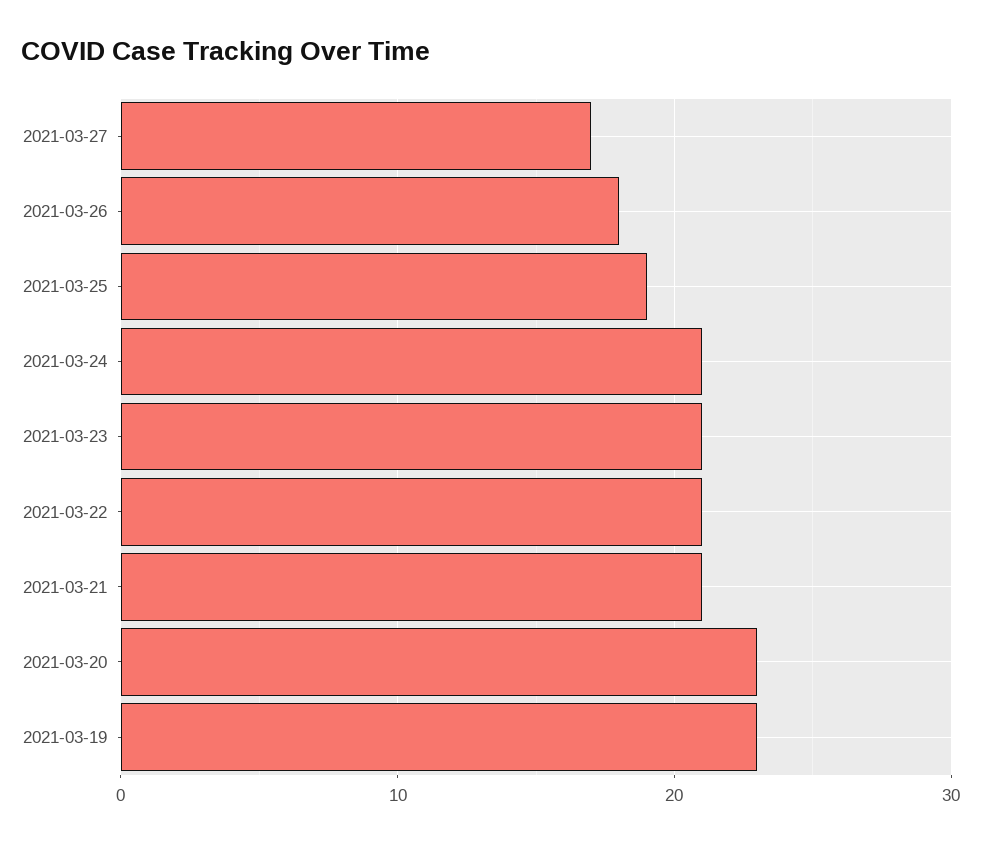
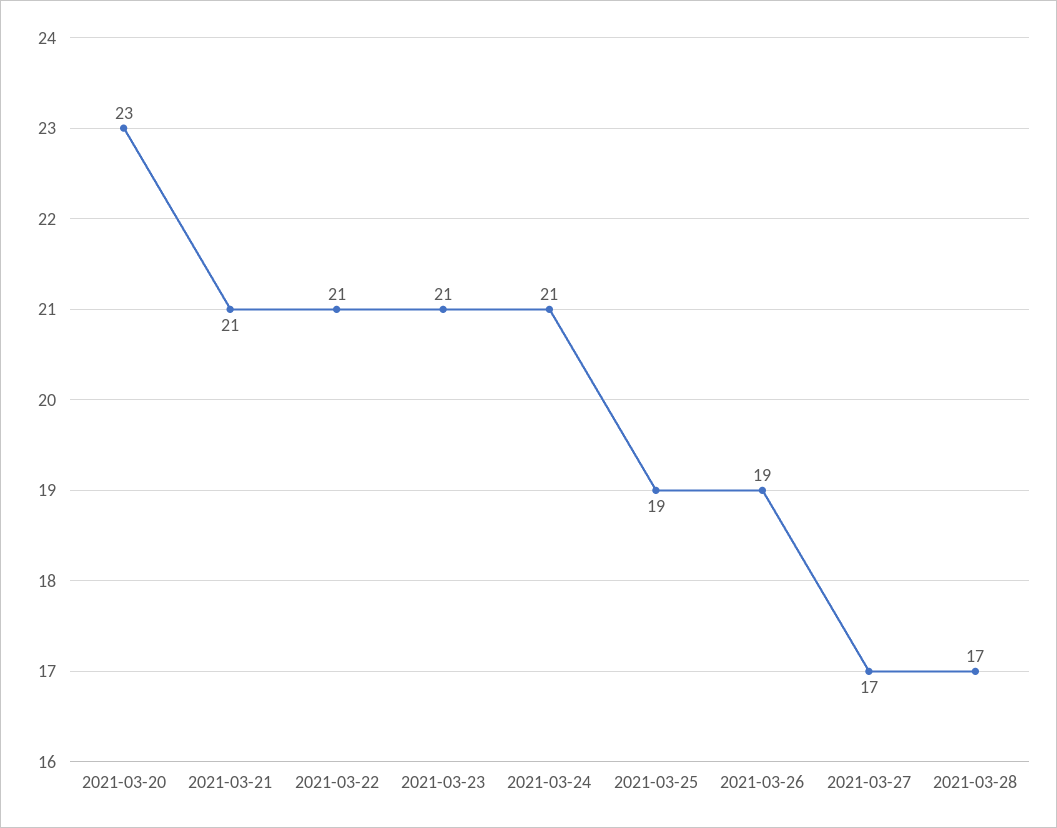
2021-03-26: 18 -> 19
2021-03-19: 23 -> none
2021-03-28: none -> 17

